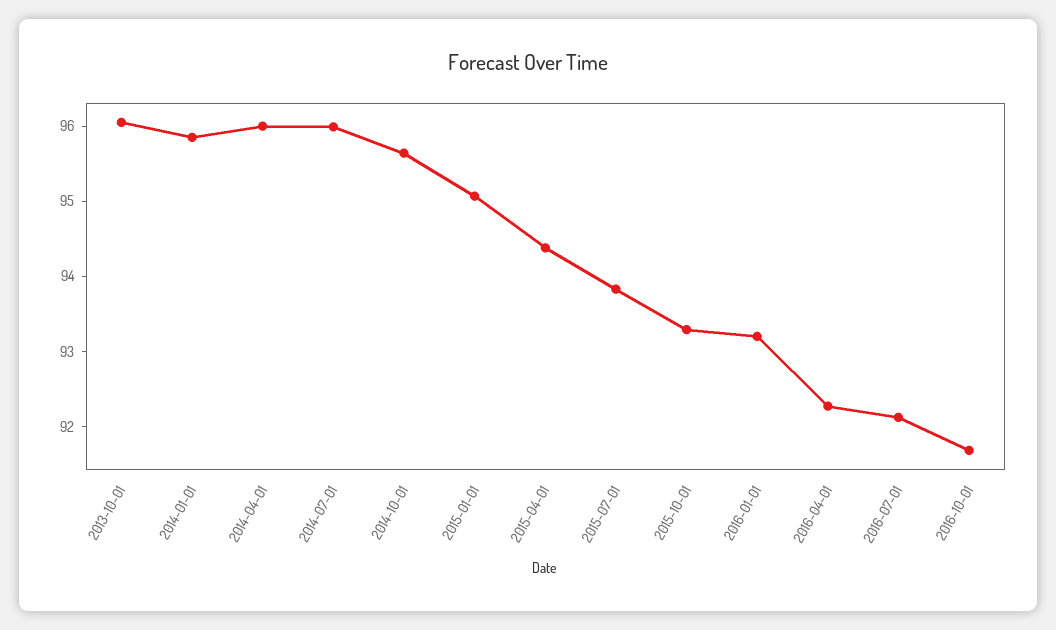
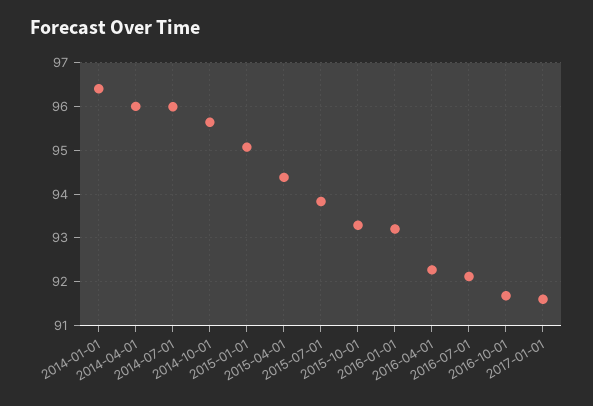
2013-10-01: 96 -> none
2014-01-01: 95.8 -> 96.4
2017-01-01: none -> 91.6

